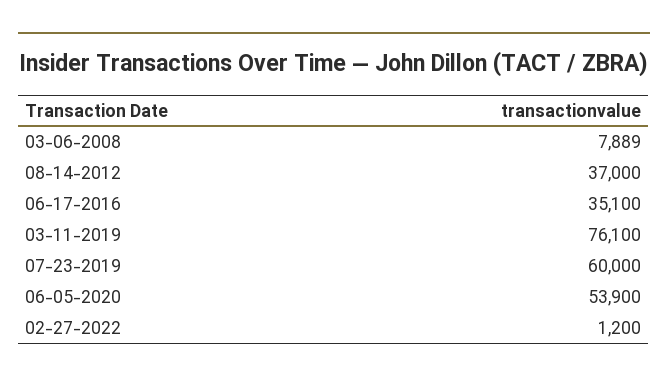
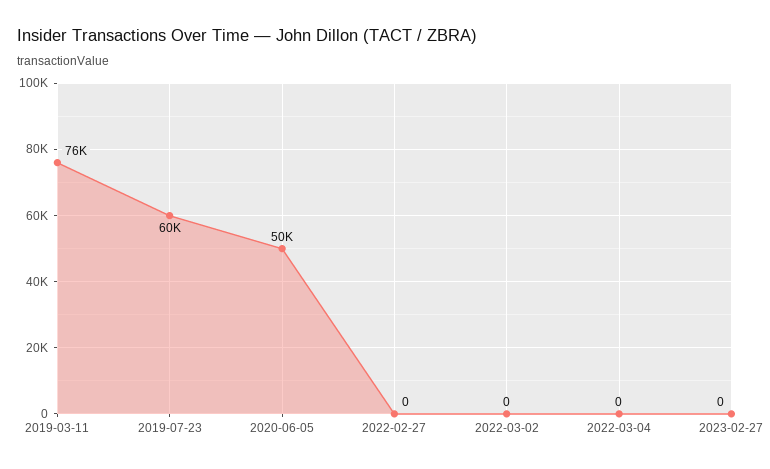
03-06-2008: 7889 -> none
08-14-2012: 37000 -> none
06-17-2016: 35100 -> none
06-05-2020: 53900 -> 50000
02-27-2022: 1200 -> 0
2022-03-02: none -> 0
2022-03-04: none -> 0
2023-02-27: none -> 0

